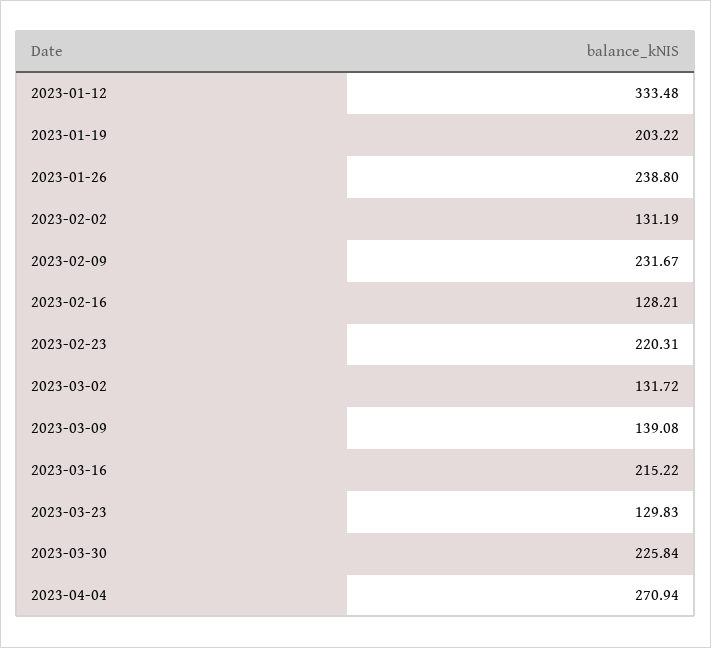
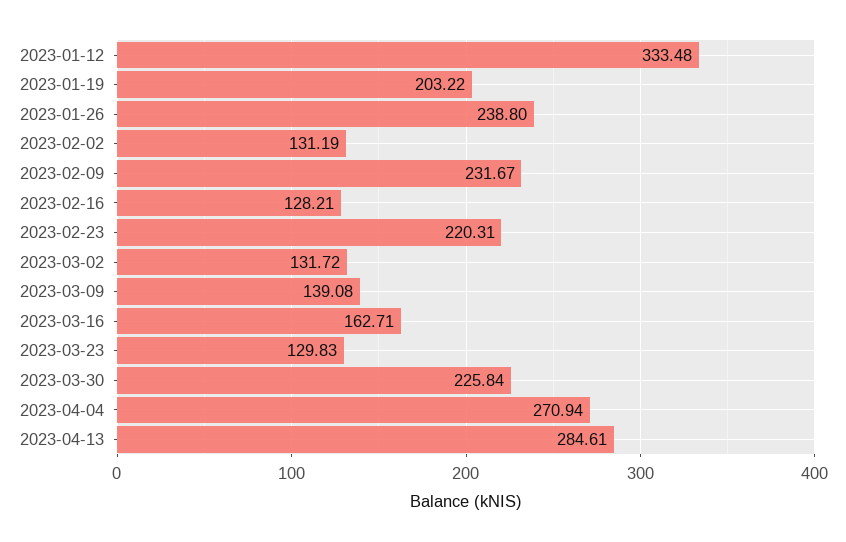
2023-03-16: 215.22 -> 162.71
2023-04-13: none -> 284.61

